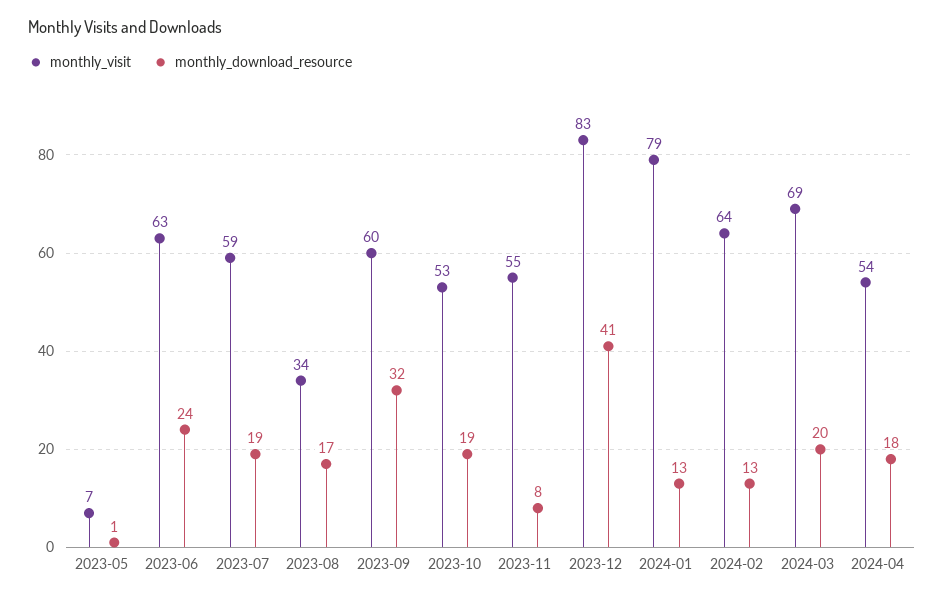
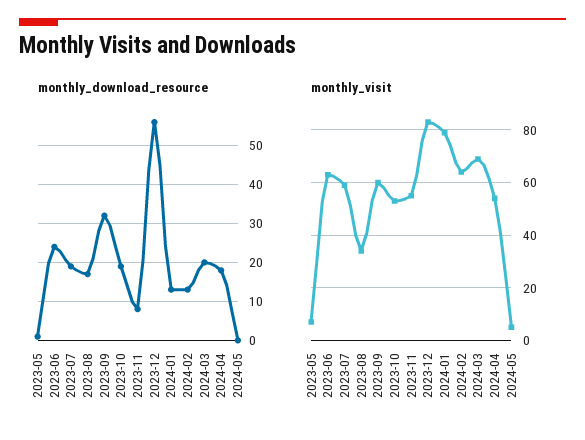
monthly_download_resource, 2023-12: 41 -> 55
monthly_download_resource, 2024-05: none -> 0
monthly_visit, 2024-05: none -> 5

